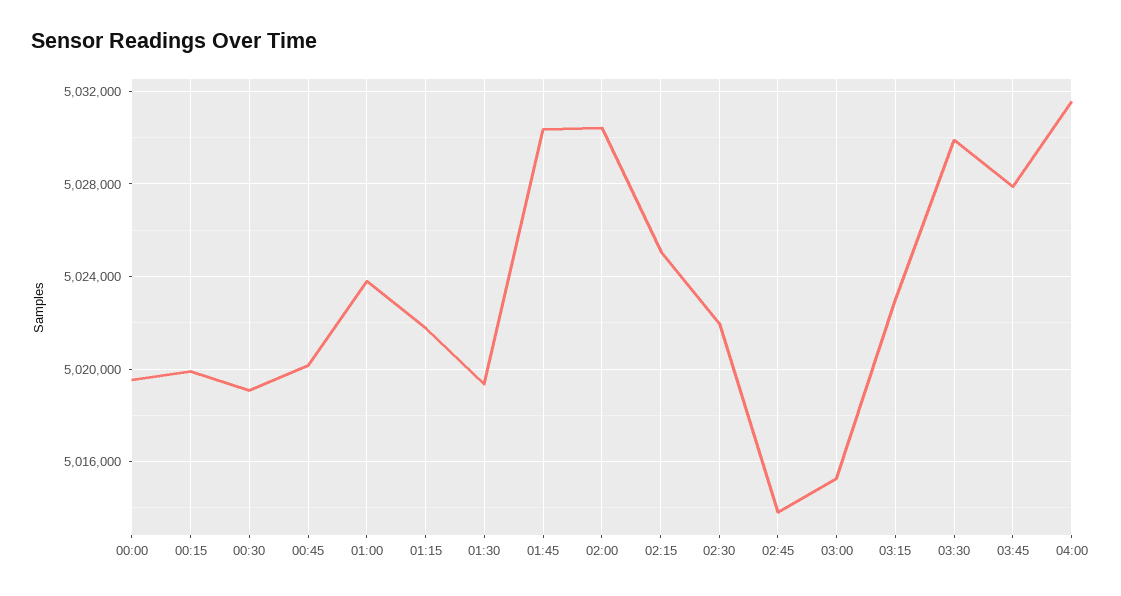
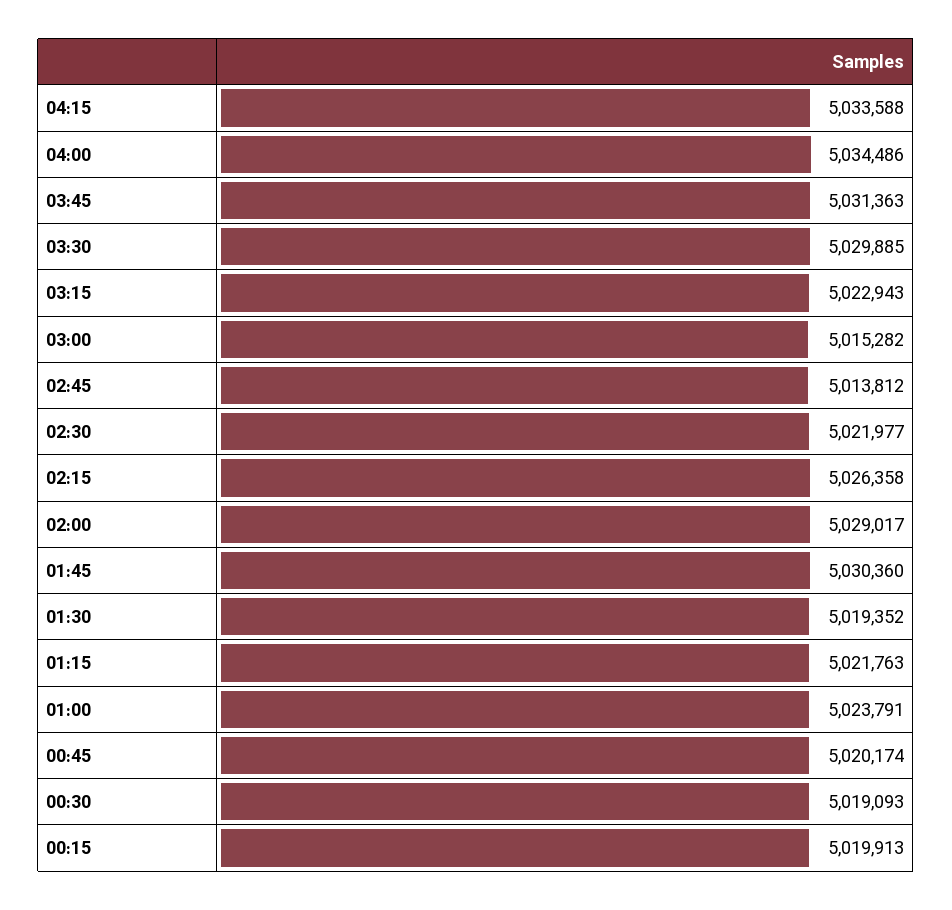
00:00: 5019500 -> none
02:00: 5030500 -> 5029017
02:15: 5025000 -> 5026358
03:45: 5028000 -> 5031363
04:00: 5031500 -> 5034486
04:15: none -> 5033588

